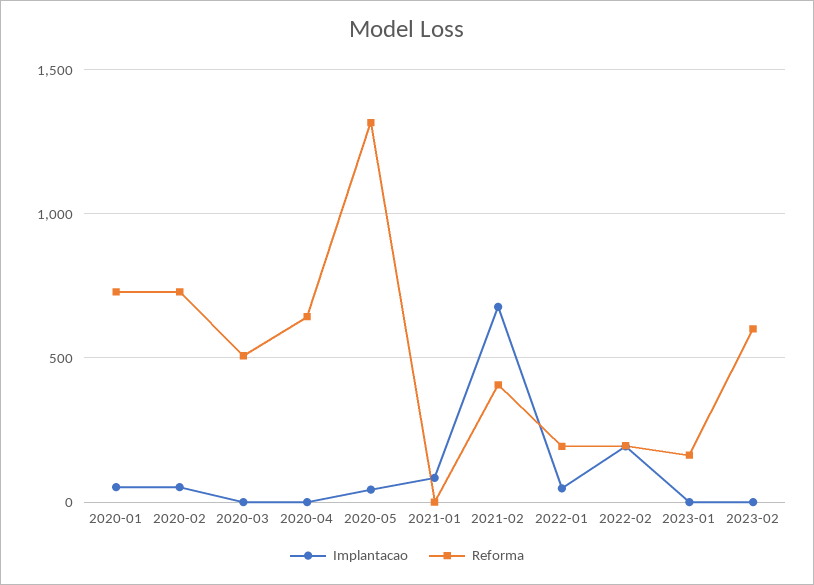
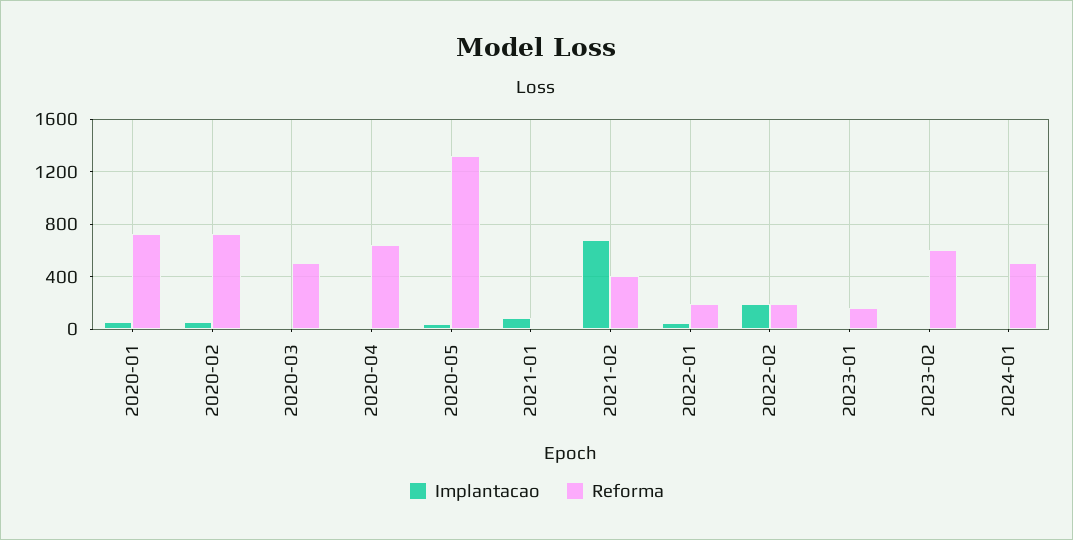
Implantacao, 2024-01: none -> 0
Reforma, 2024-01: none -> 500

